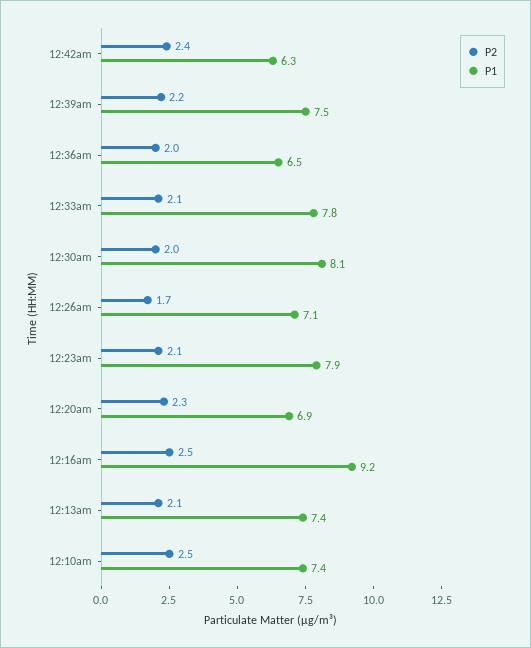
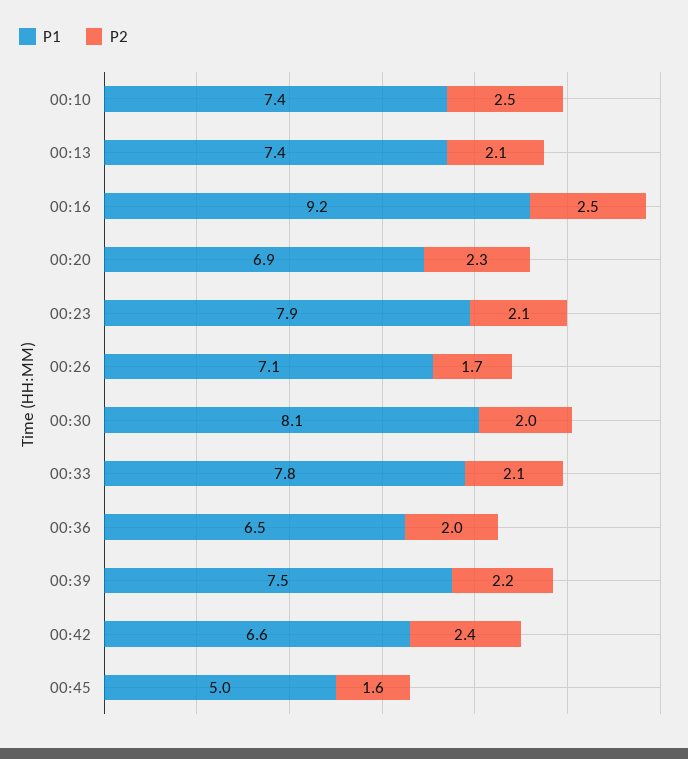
P1, 12:42am: 6.3 -> 6.6
P1, 00:45: none -> 5
P2, 00:45: none -> 1.6

